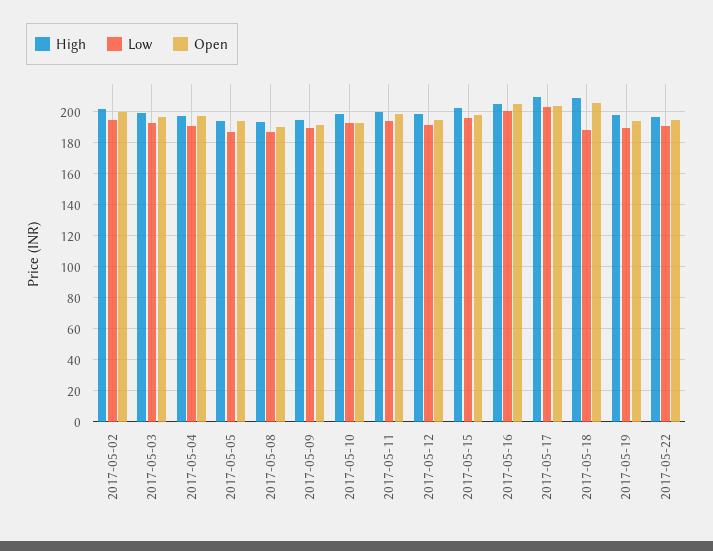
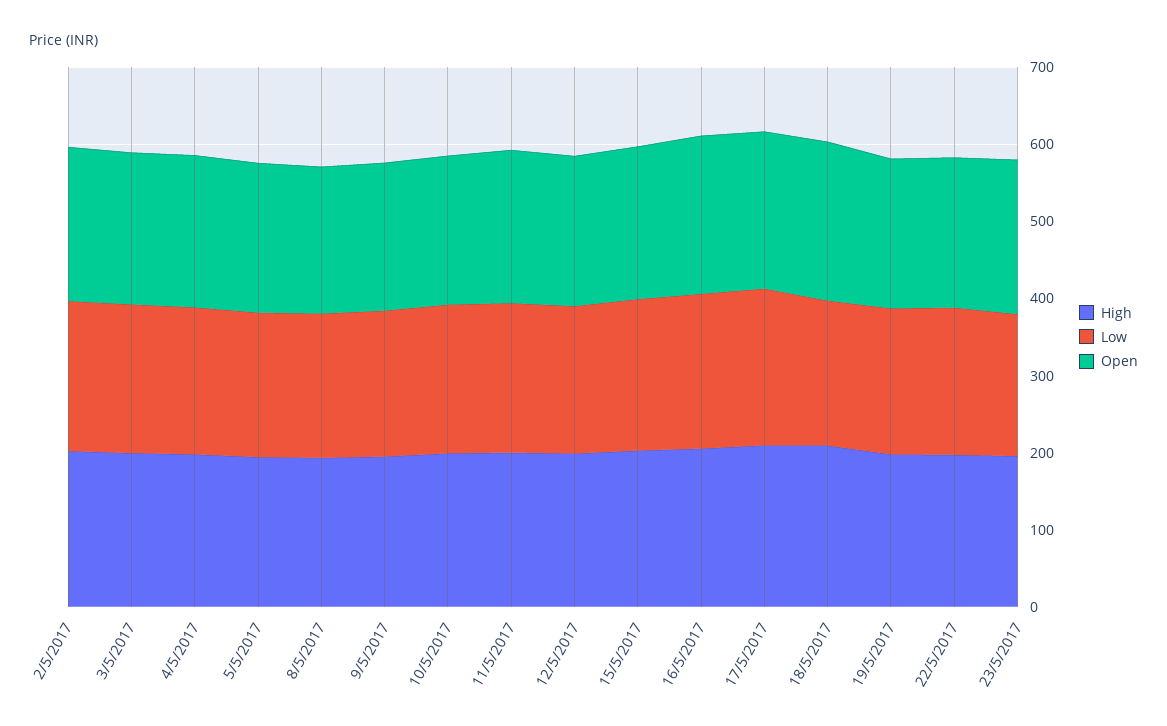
High, 23/5/2017: none -> 200
Low, 23/5/2017: none -> 180
Open, 23/5/2017: none -> 200

